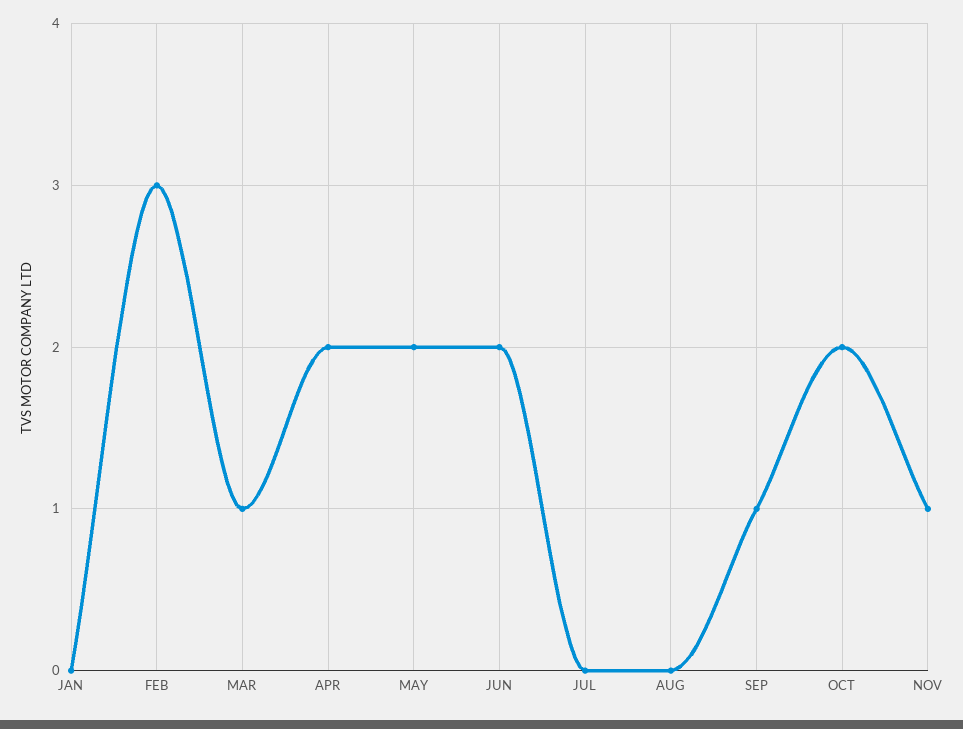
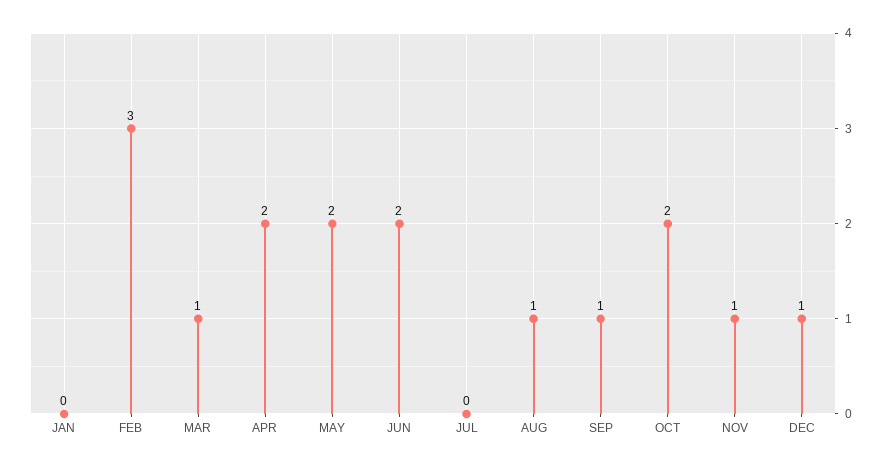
AUG: 0 -> 1
DEC: none -> 1

